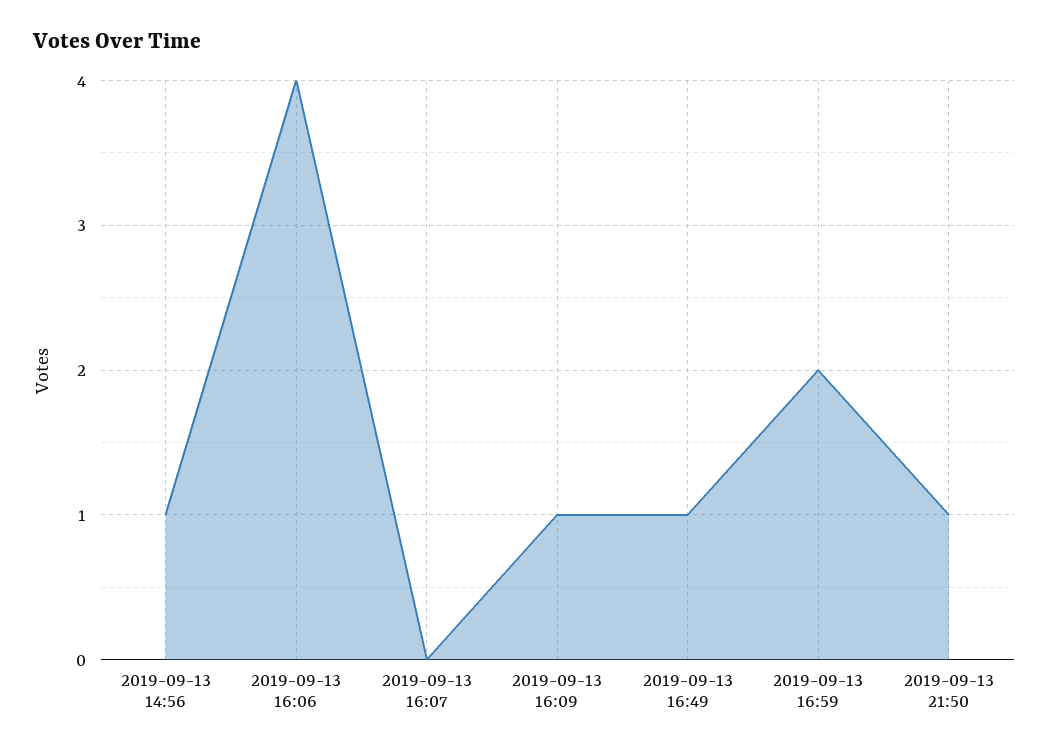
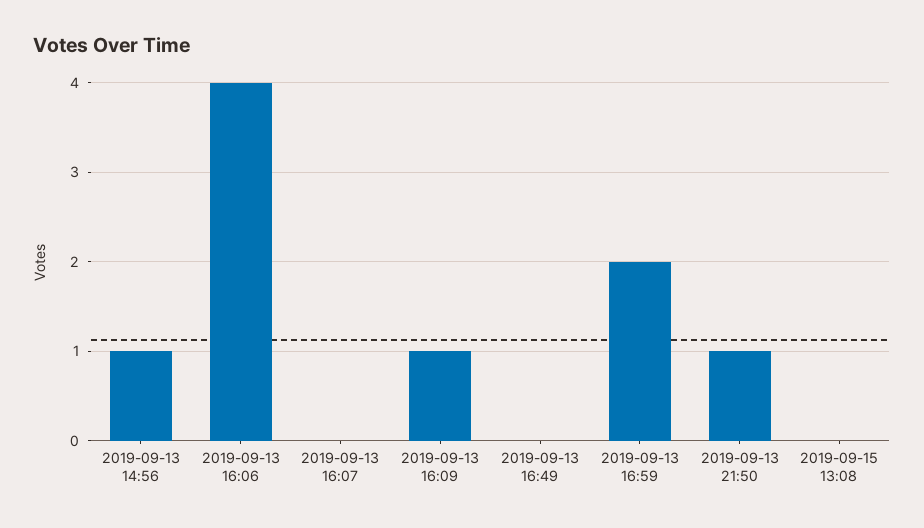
2019-09-13 16:49: 1 -> 0
2019-09-15 13:08: none -> 0

